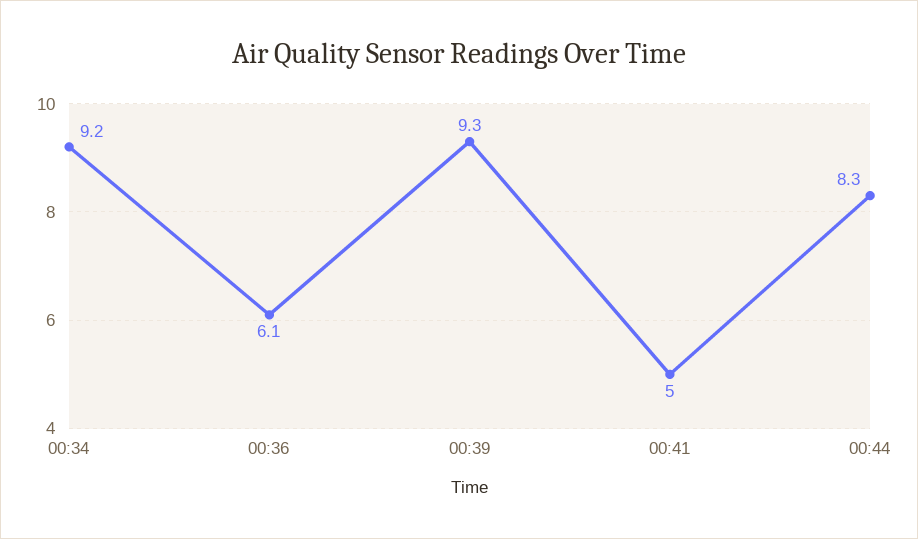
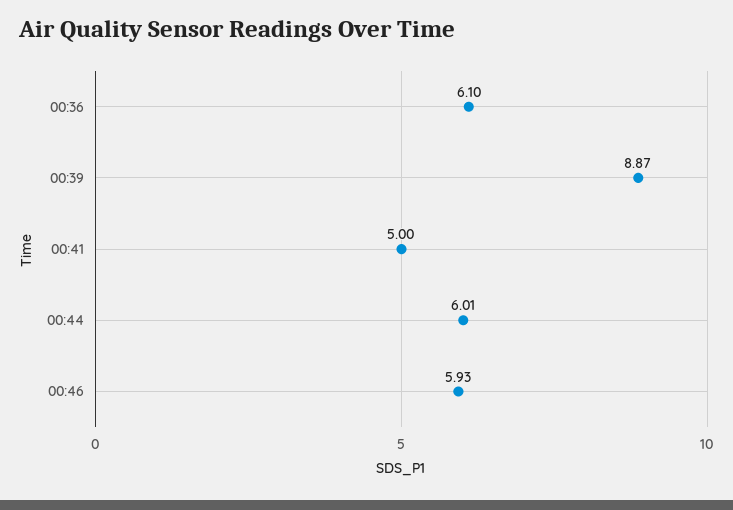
00:34: 9.2 -> none
00:39: 9.3 -> 8.87
00:44: 8.3 -> 6.01
00:46: none -> 5.93

